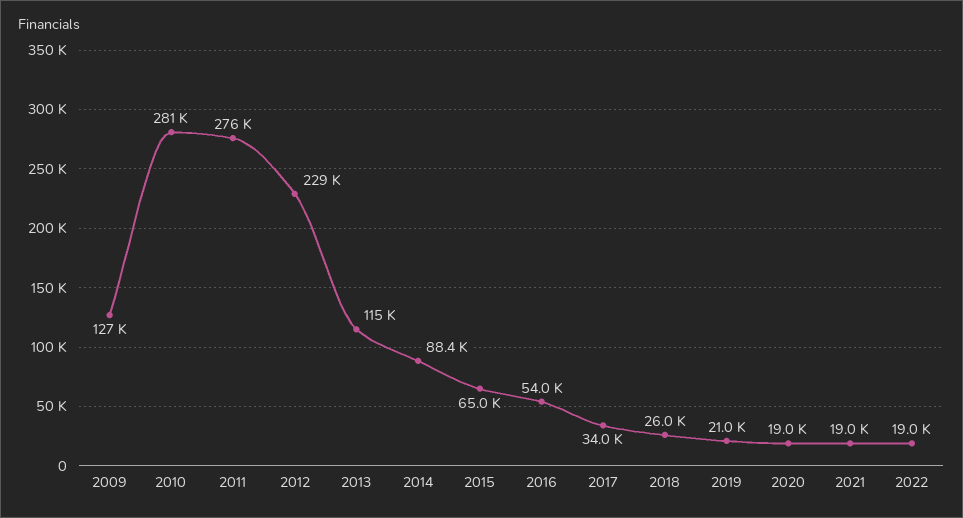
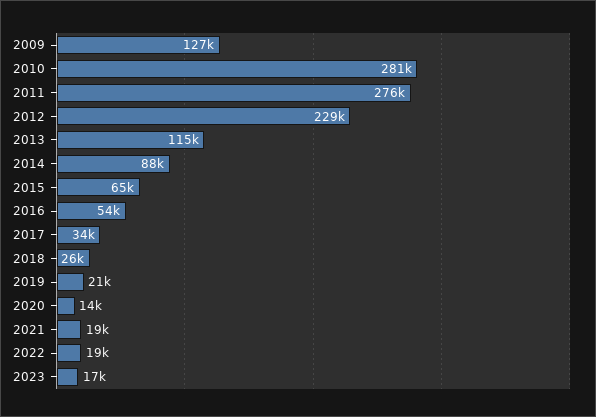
2020: 19000 -> 14000
2023: none -> 17000

